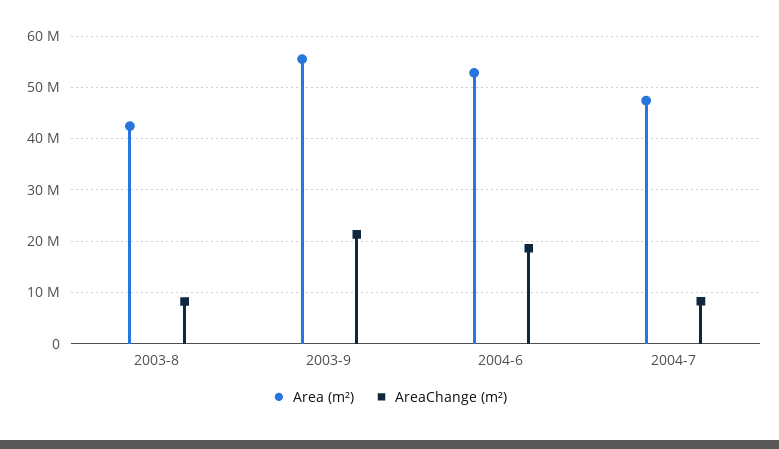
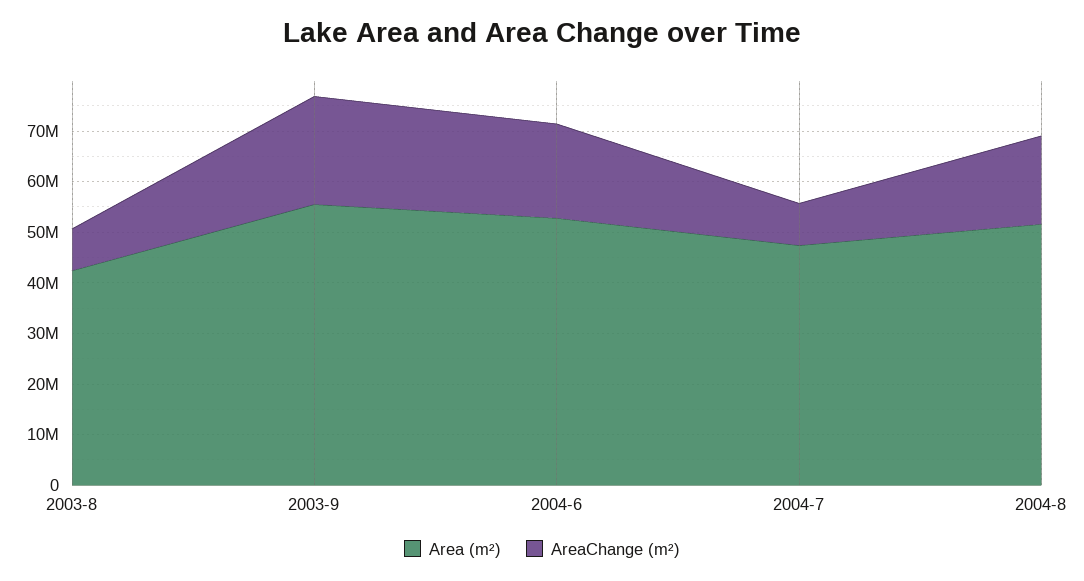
Area (m²), 2004-8: none -> 52000000
AreaChange (m²), 2004-8: none -> 18000000

